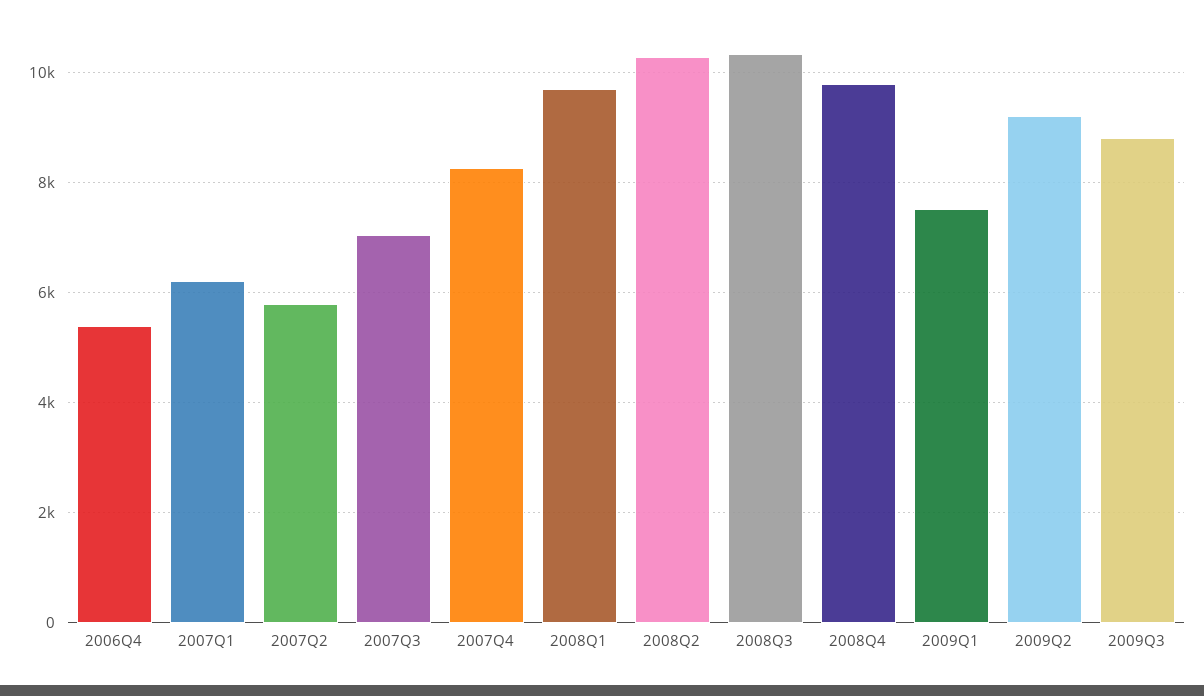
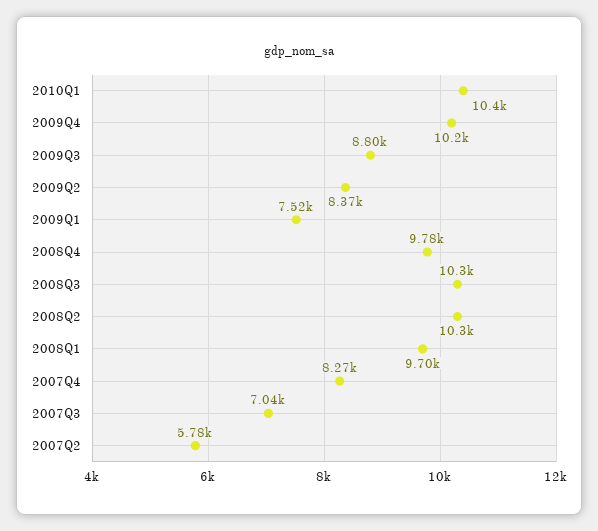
2006Q4: 5400 -> none
2007Q1: 6200 -> none
2009Q2: 9200 -> 8370
2010Q1: none -> 10400
2009Q4: none -> 10200

